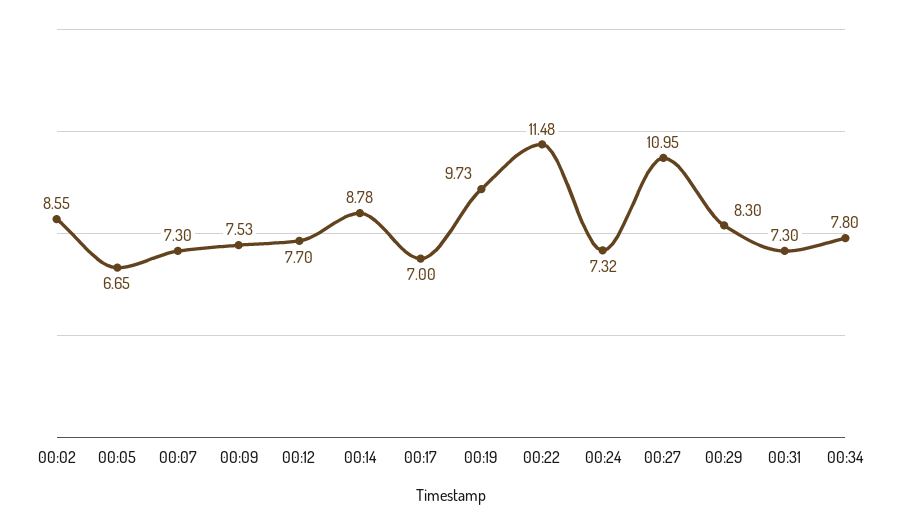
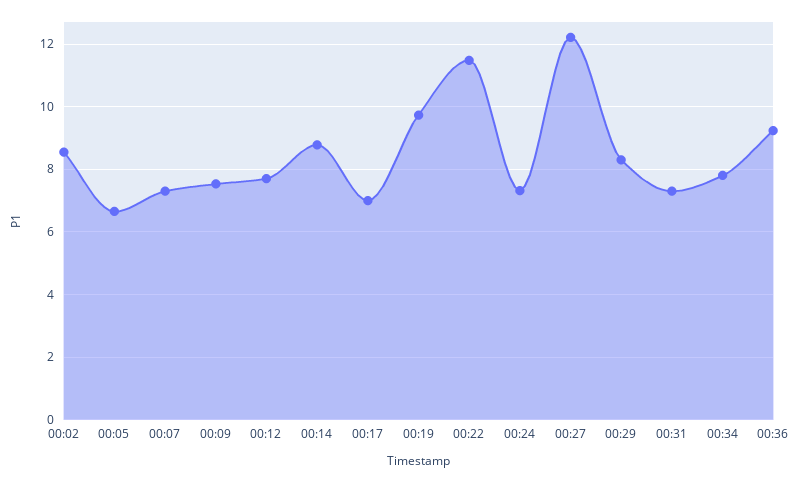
00:27: 10.95 -> 12.2
00:36: none -> 9.2

